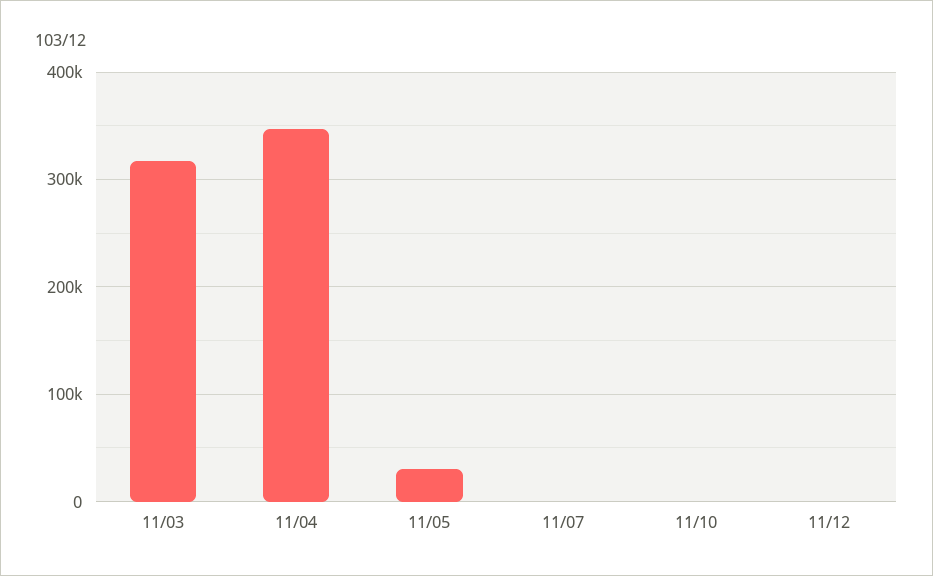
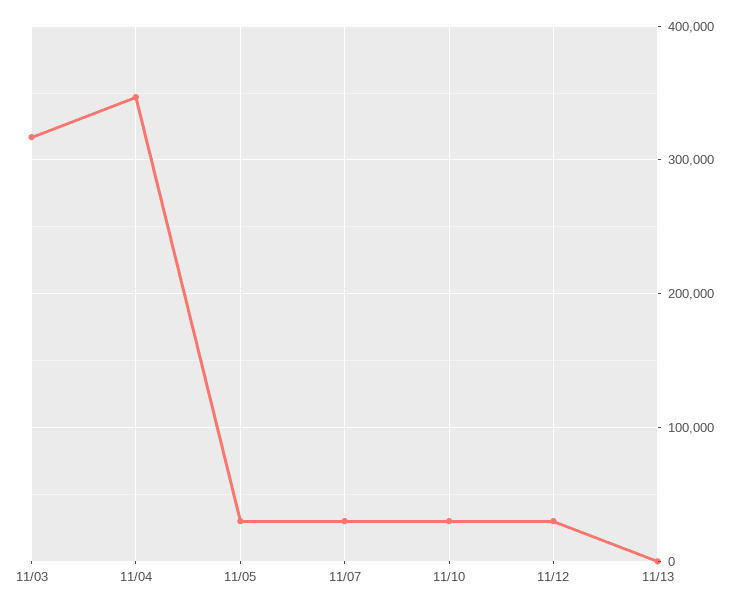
11/07: 0 -> 30000
11/10: 0 -> 30000
11/12: 0 -> 30000
11/13: none -> 0

